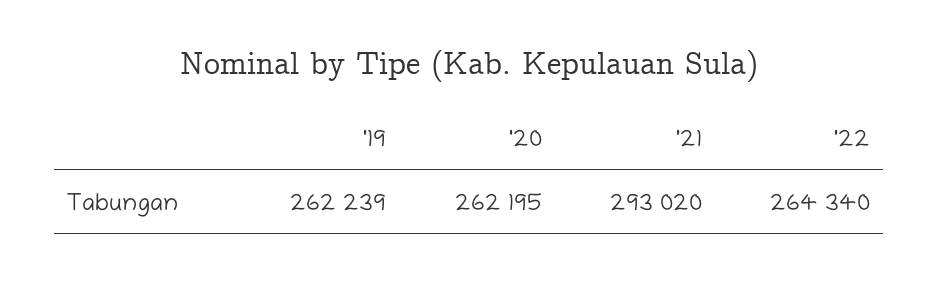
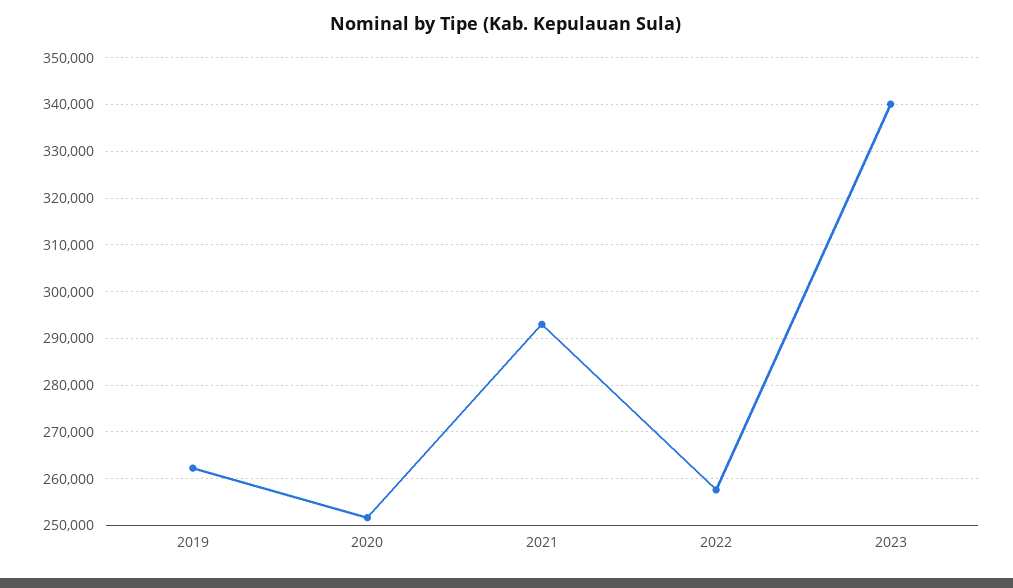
'20: 262195 -> 252000
'22: 264340 -> 258000
2023: none -> 340000

